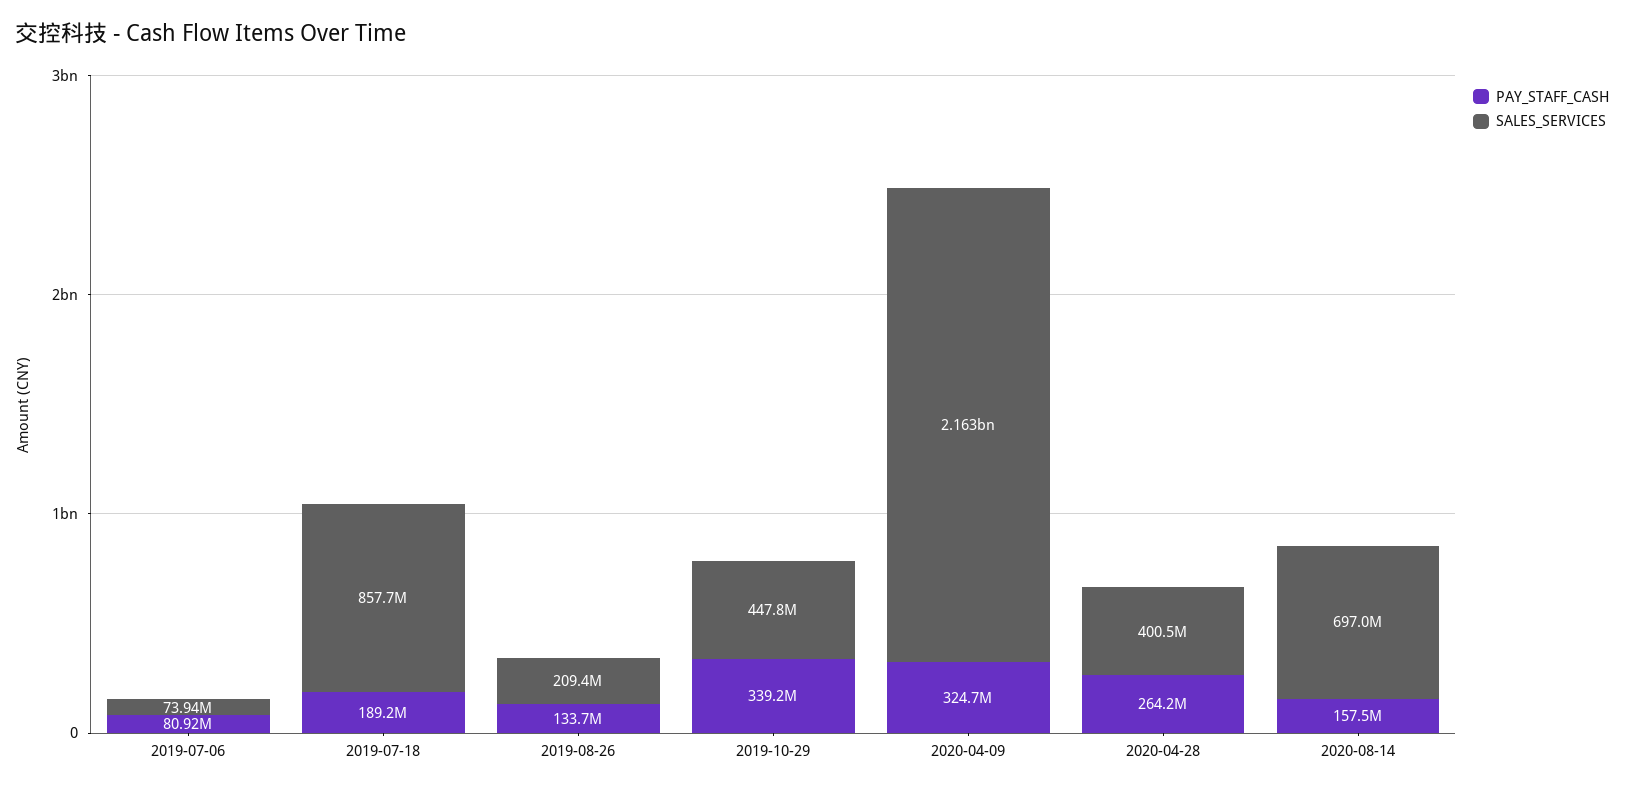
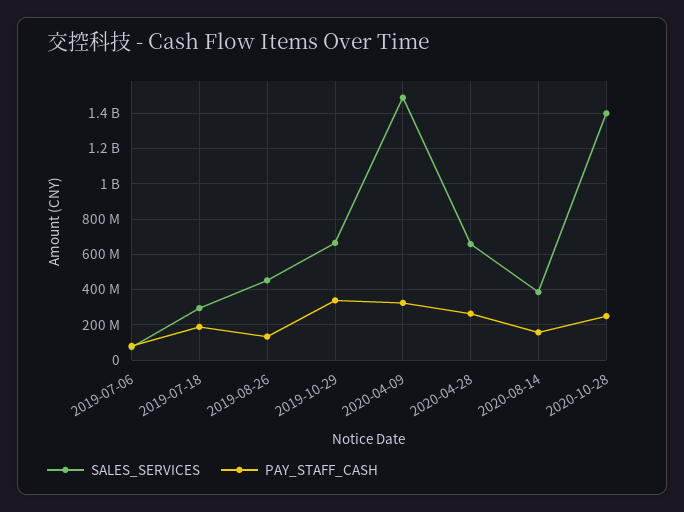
SALES_SERVICES, 2019-07-18: 857700000 -> 300000000
SALES_SERVICES, 2019-08-26: 209400000 -> 450000000
SALES_SERVICES, 2019-10-29: 447800000 -> 650000000
SALES_SERVICES, 2020-04-09: 2163000000 -> 1500000000
SALES_SERVICES, 2020-04-28: 400500000 -> 650000000
SALES_SERVICES, 2020-08-14: 697000000 -> 400000000
SALES_SERVICES, 2020-10-28: none -> 1400000000
PAY_STAFF_CASH, 2020-10-28: none -> 250000000

